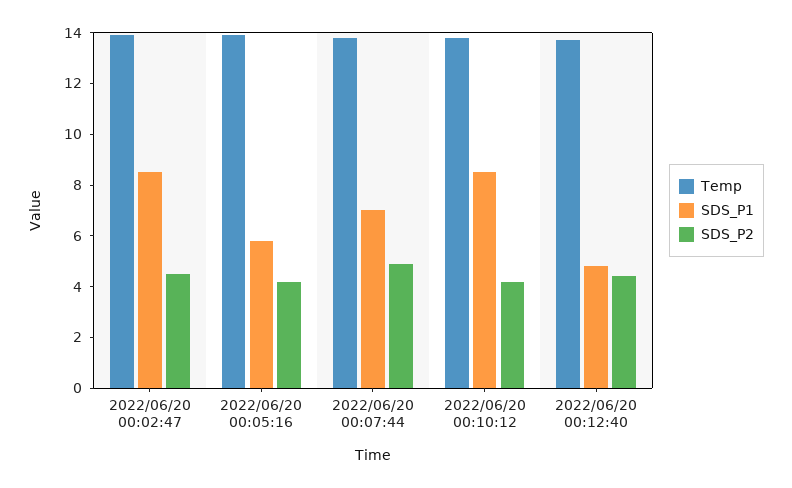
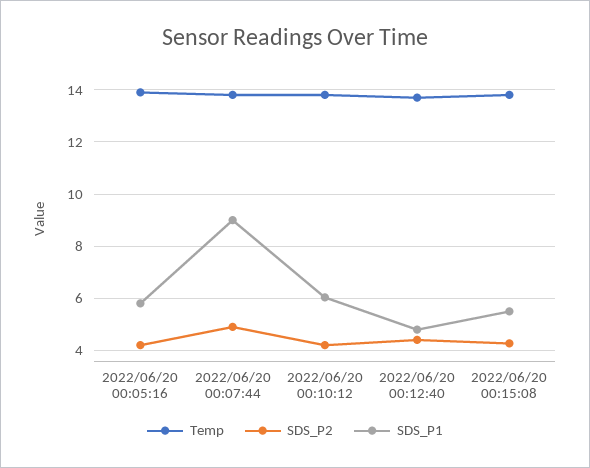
Temp, 2022/06/20 00:02:47: 14 -> none
SDS_P1, 2022/06/20 00:02:47: 8.5 -> none
SDS_P2, 2022/06/20 00:02:47: 4.5 -> none
SDS_P1, 2022/06/20 00:07:44: 7 -> 9
SDS_P1, 2022/06/20 00:10:12: 8.5 -> 6
Temp, 2022/06/20 00:15:08: none -> 13.75
SDS_P2, 2022/06/20 00:15:08: none -> 4.25
SDS_P1, 2022/06/20 00:15:08: none -> 5.5

